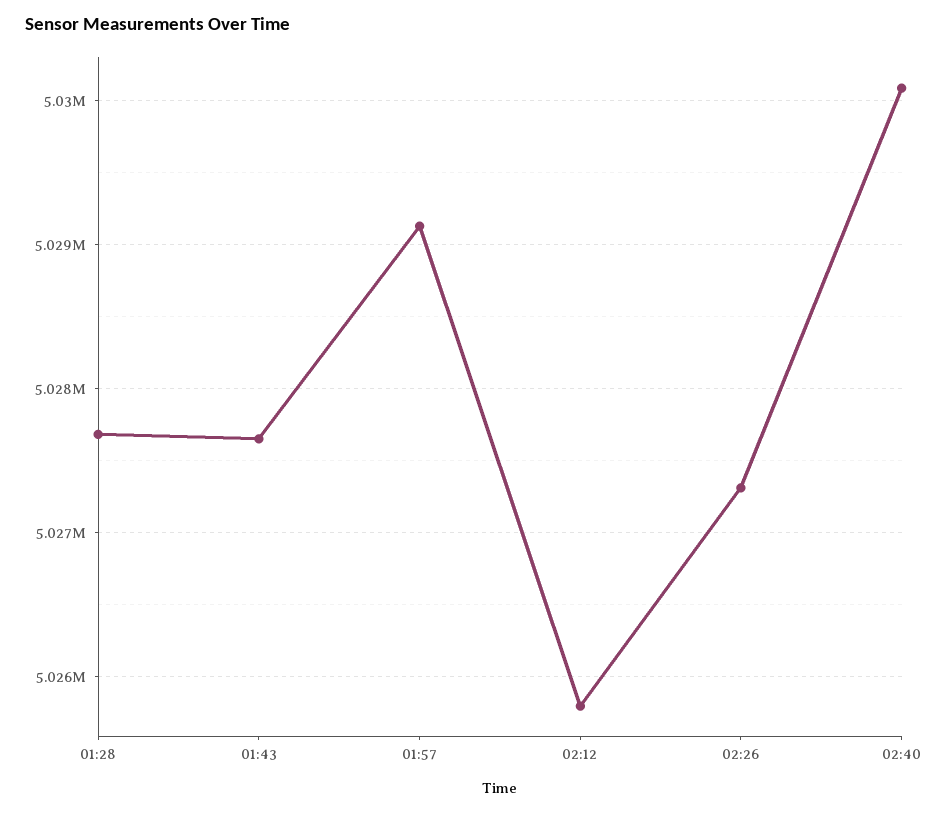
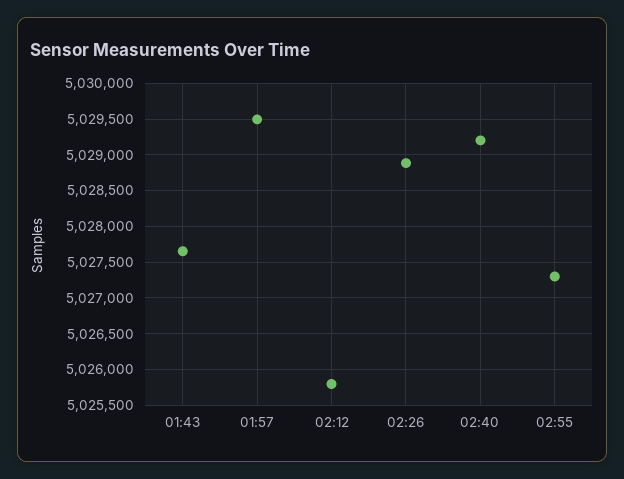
01:28: 5027700 -> none
01:57: 5029100 -> 5029500
02:26: 5027300 -> 5028900
02:40: 5030100 -> 5029200
02:55: none -> 5027300

